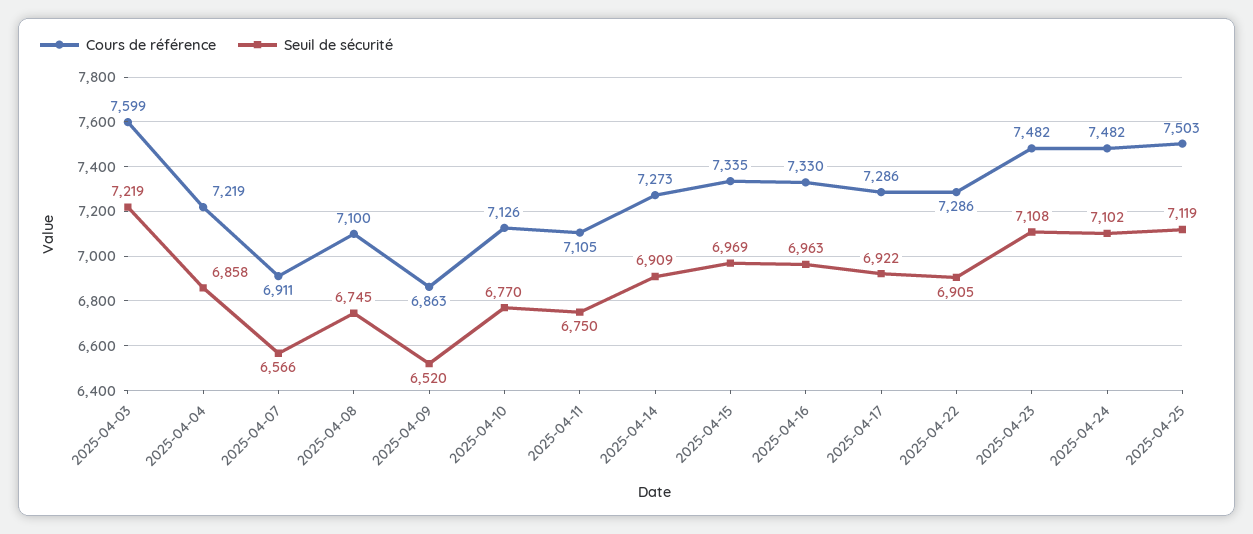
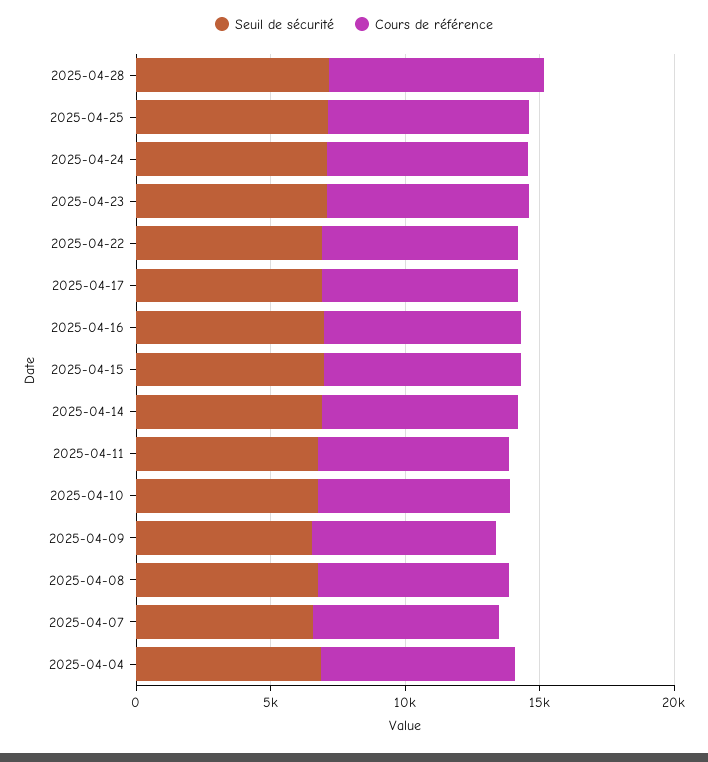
Cours de référence, 2025-04-03: 7599 -> none
Seuil de sécurité, 2025-04-03: 7219 -> none
Seuil de sécurité, 2025-04-28: none -> 7000
Cours de référence, 2025-04-28: none -> 8000

